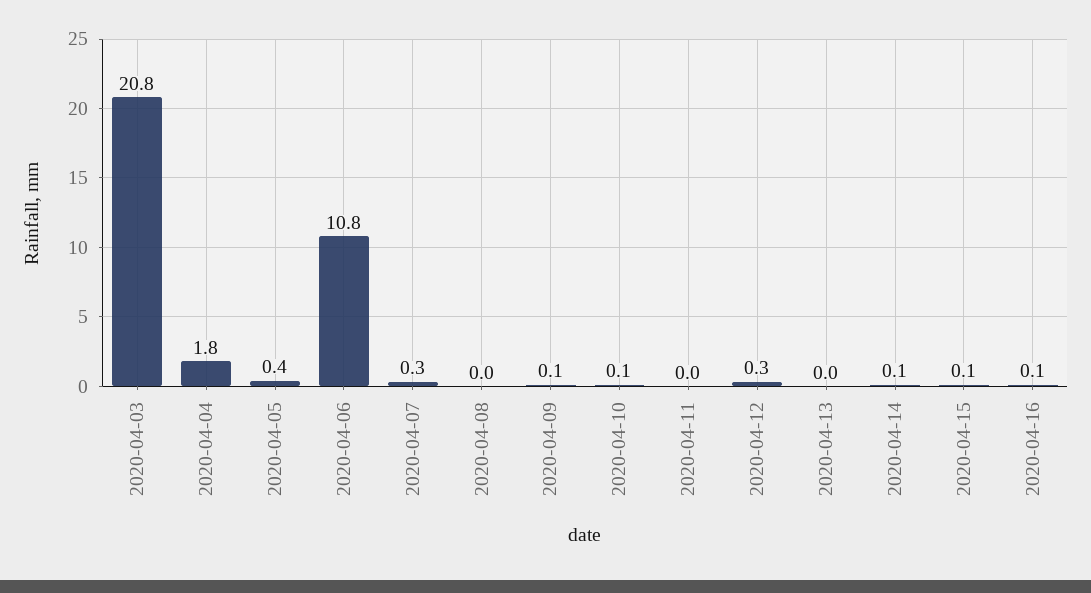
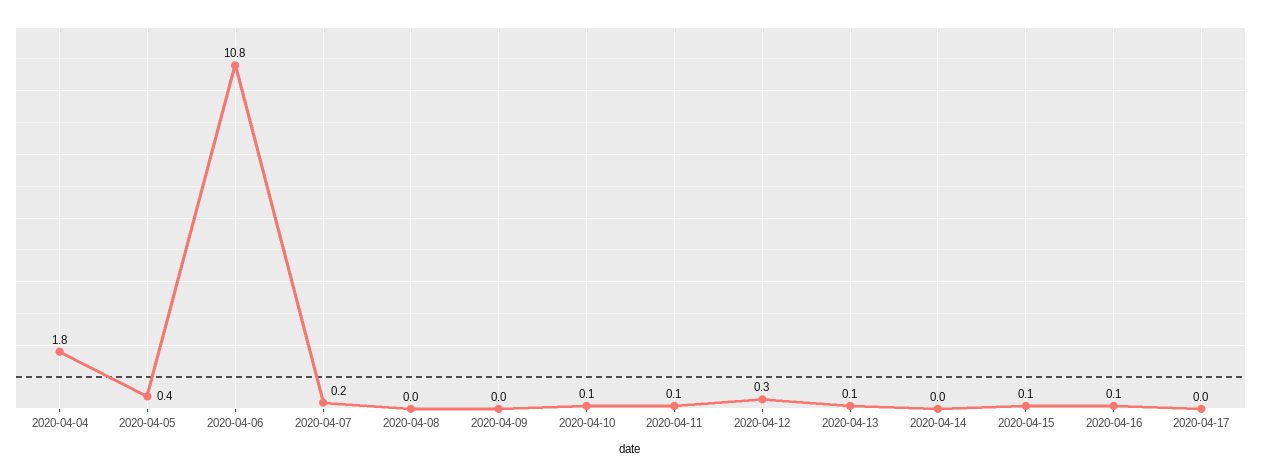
2020-04-03: 20.8 -> none
2020-04-07: 0.3 -> 0.2
2020-04-09: 0.1 -> 0
2020-04-11: 0 -> 0.1
2020-04-13: 0 -> 0.1
2020-04-14: 0.1 -> 0
2020-04-17: none -> 0

